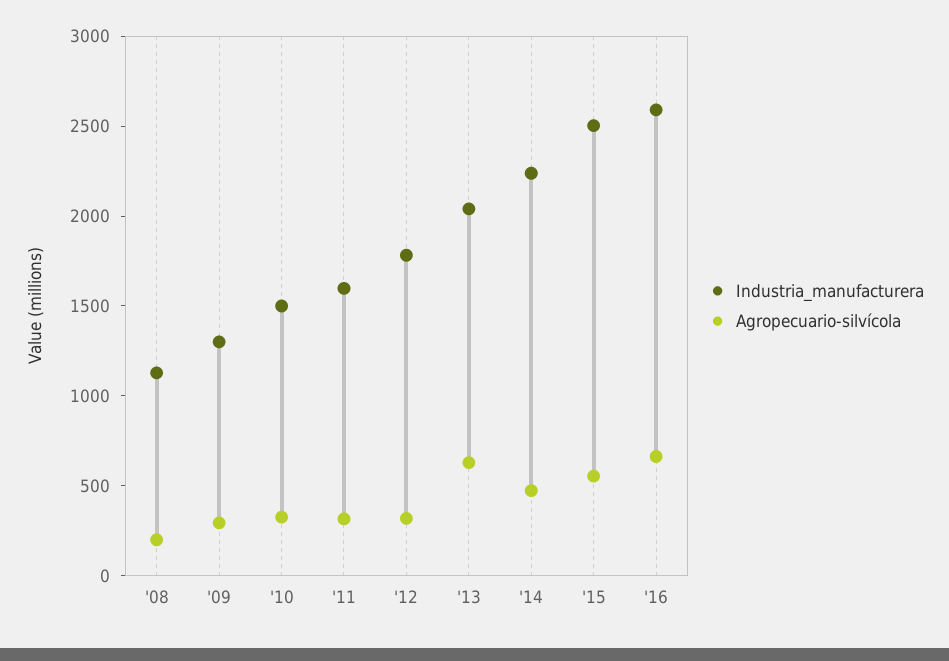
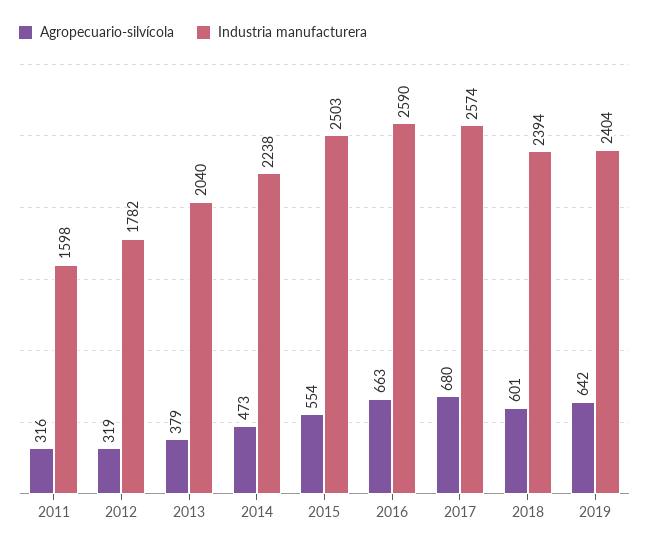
Industria_manufacturera, '08: 1100 -> none
Agropecuario-silvícola, '08: 200 -> none
Industria_manufacturera, '09: 1300 -> none
Agropecuario-silvícola, '09: 300 -> none
Industria_manufacturera, '10: 1500 -> none
Agropecuario-silvícola, '10: 300 -> none
Agropecuario-silvícola, '13: 600 -> 379
Agropecuario-silvícola, 2017: none -> 680
Industria_manufacturera, 2017: none -> 2574
Agropecuario-silvícola, 2018: none -> 601
Industria_manufacturera, 2018: none -> 2394
Agropecuario-silvícola, 2019: none -> 642
Industria_manufacturera, 2019: none -> 2404

